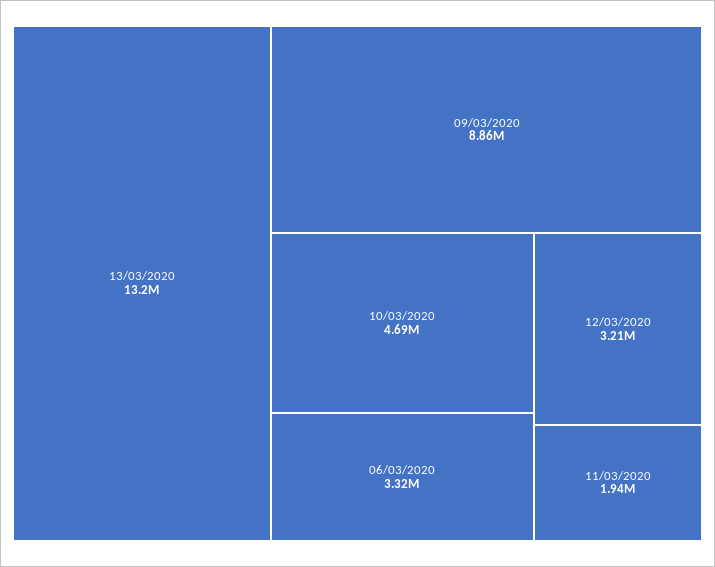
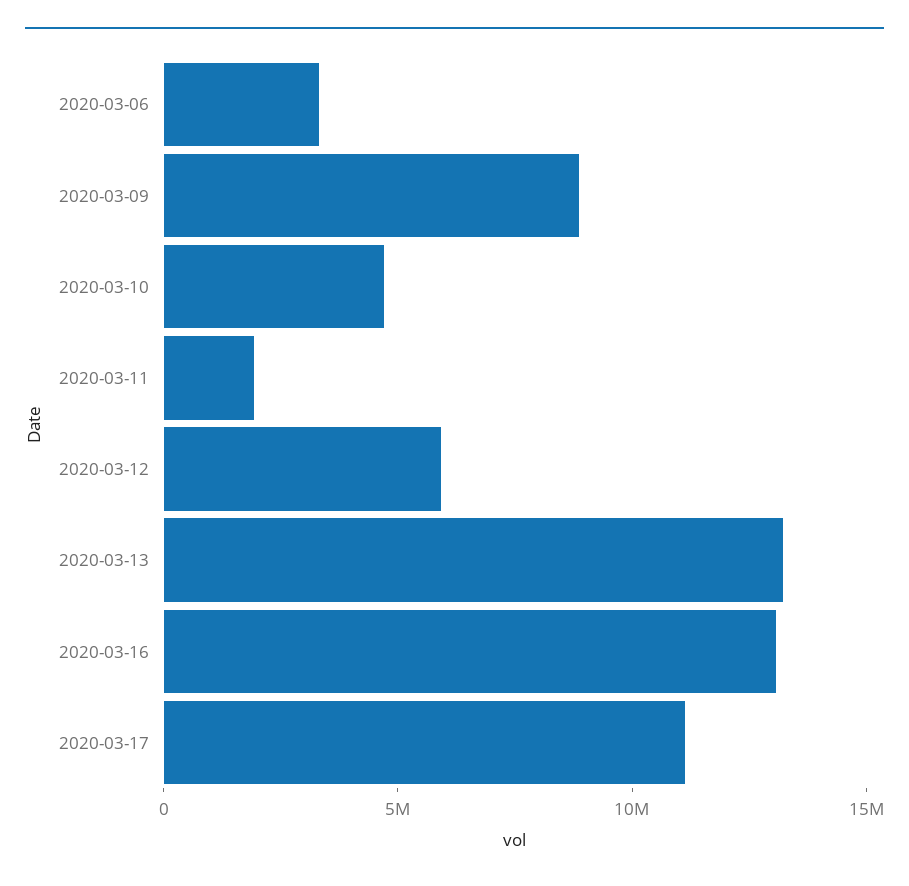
12/03/2020: 3210000 -> 6000000
2020-03-16: none -> 13000000
2020-03-17: none -> 11000000

